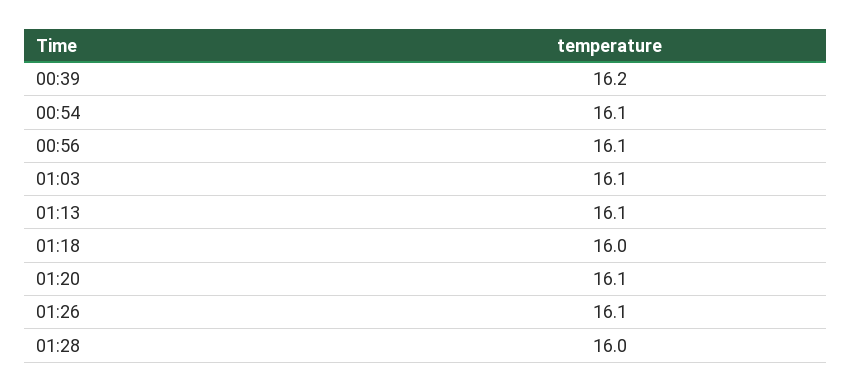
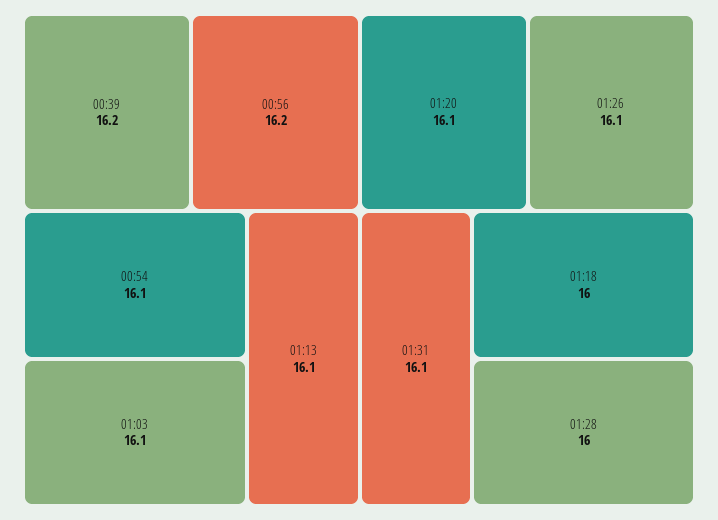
00:56: 16.1 -> 16.2
01:31: none -> 16.1

